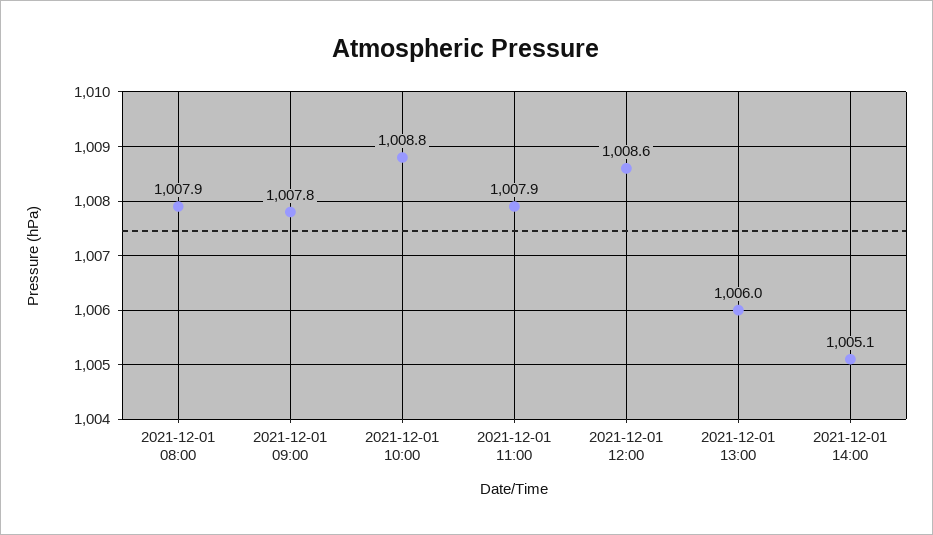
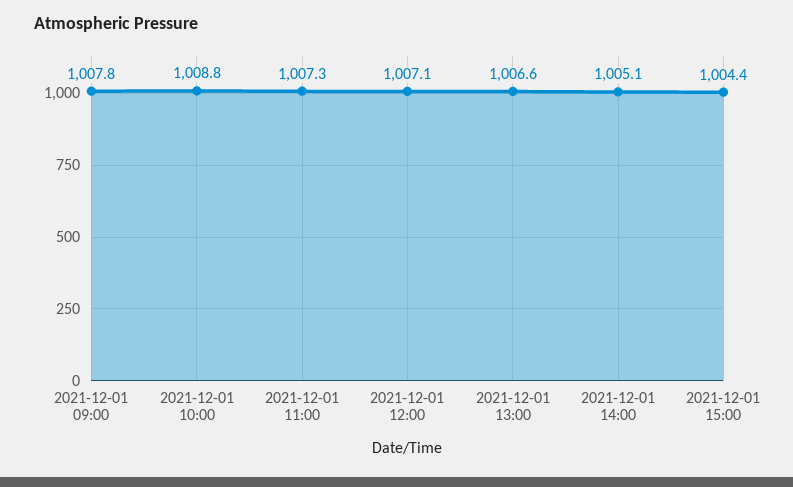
2021-12-01 08:00: 1007.9 -> none
2021-12-01 11:00: 1007.9 -> 1007.3
2021-12-01 12:00: 1008.6 -> 1007.1
2021-12-01 13:00: 1006 -> 1006.6
2021-12-01 15:00: none -> 1004.4

